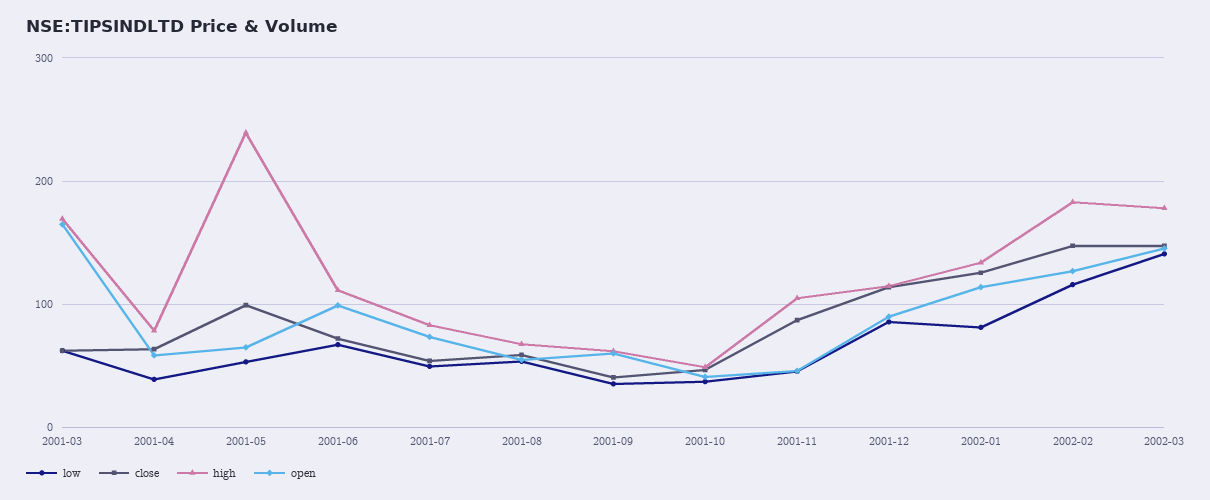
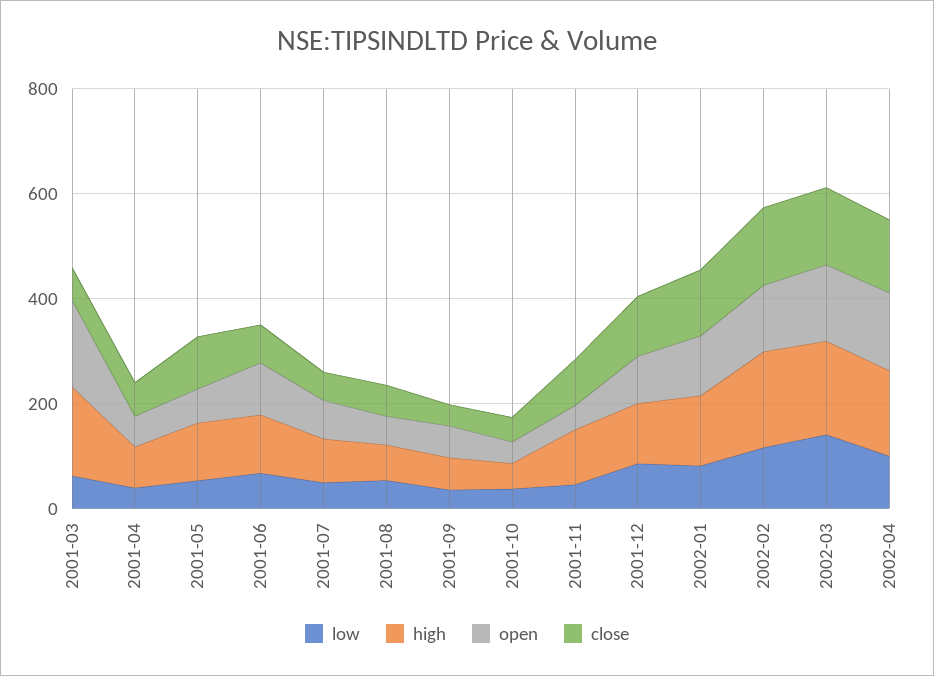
high, 2001-05: 240 -> 100
low, 2002-04: none -> 100
high, 2002-04: none -> 150
open, 2002-04: none -> 150
close, 2002-04: none -> 150

